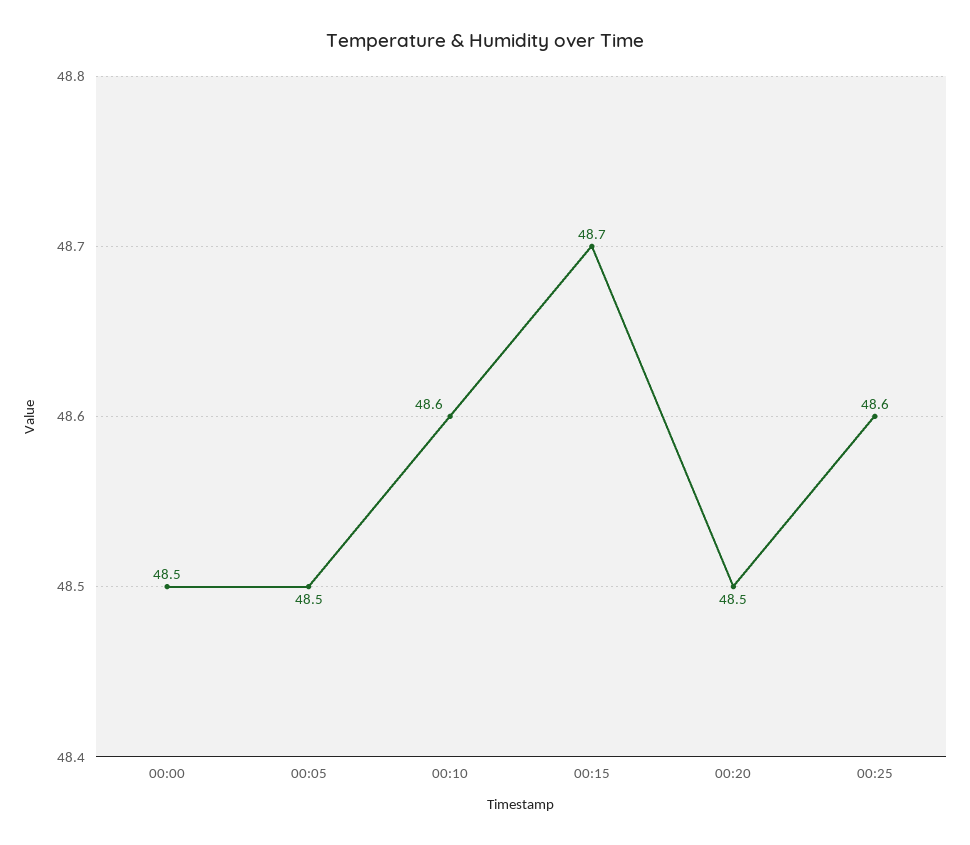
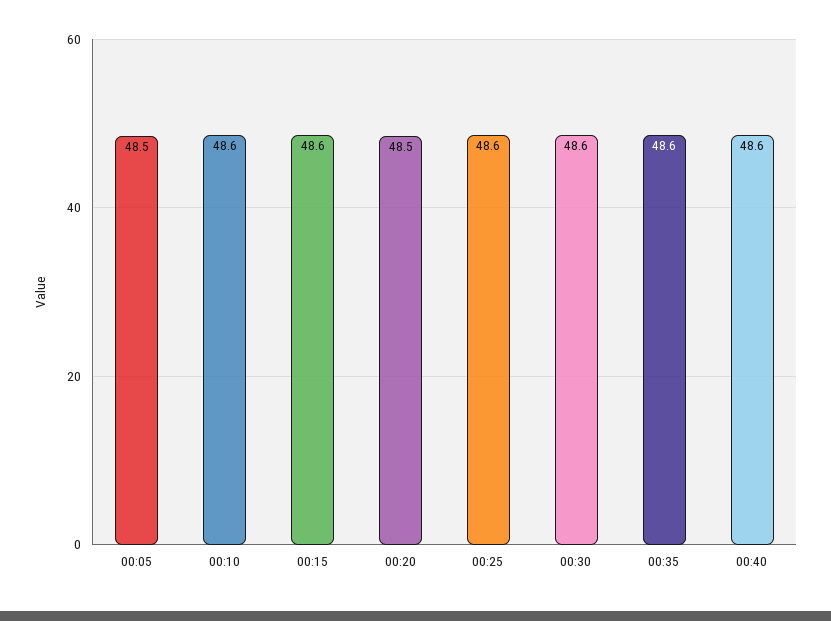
00:00: 48.5 -> none
00:15: 48.7 -> 48.6
00:30: none -> 48.6
00:35: none -> 48.6
00:40: none -> 48.6

